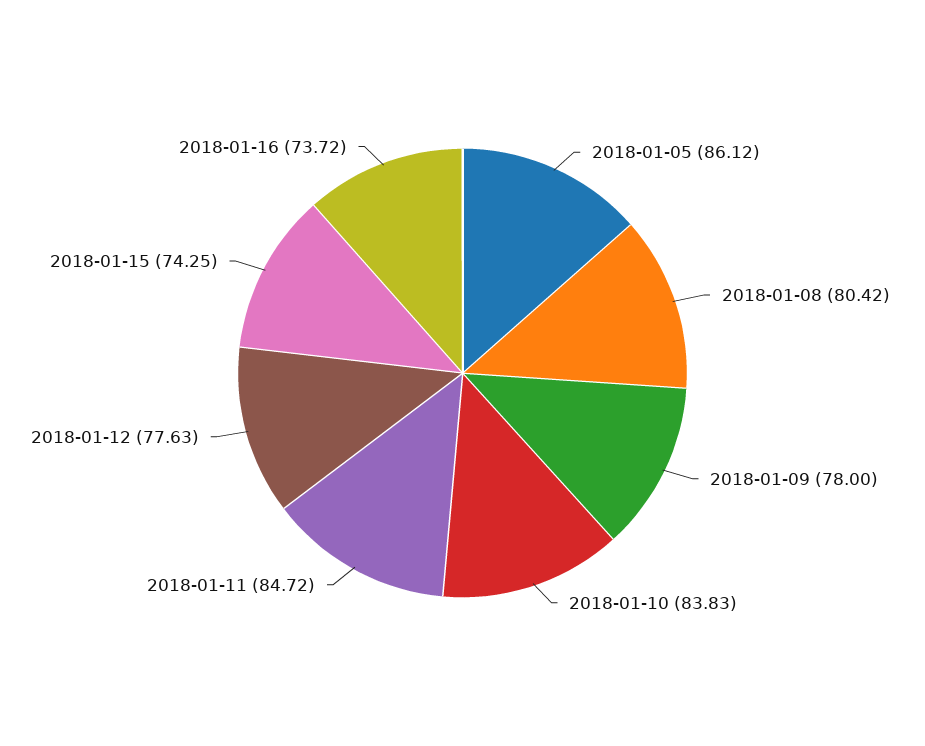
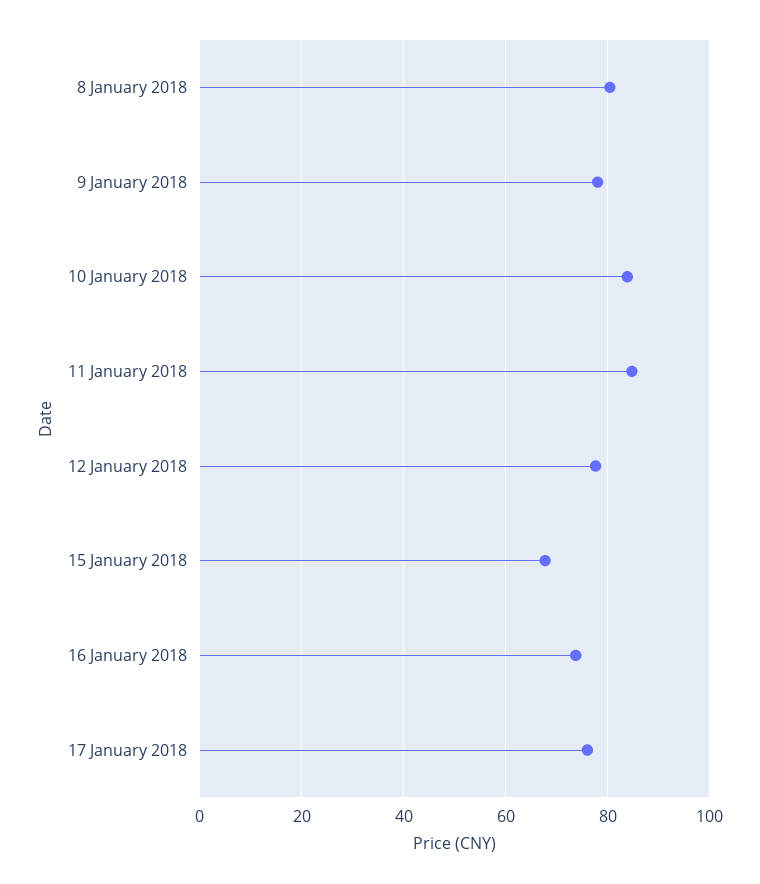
2018-01-05: 86.12 -> none
2018-01-15: 74.25 -> 68
17 January 2018: none -> 76

